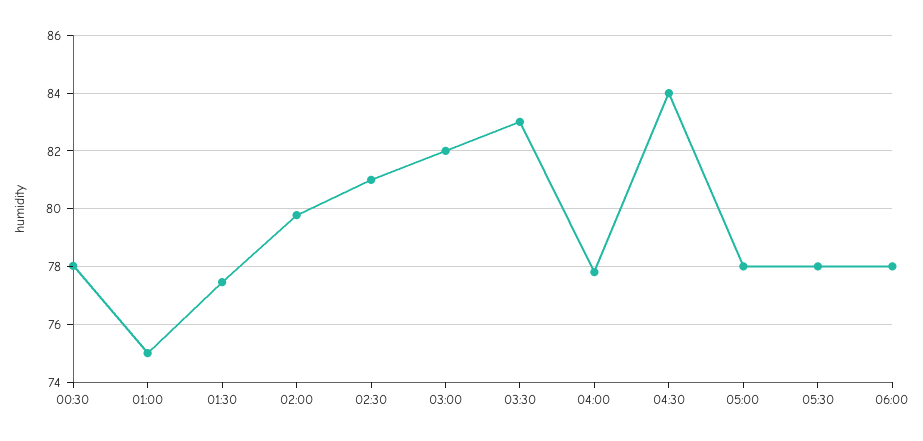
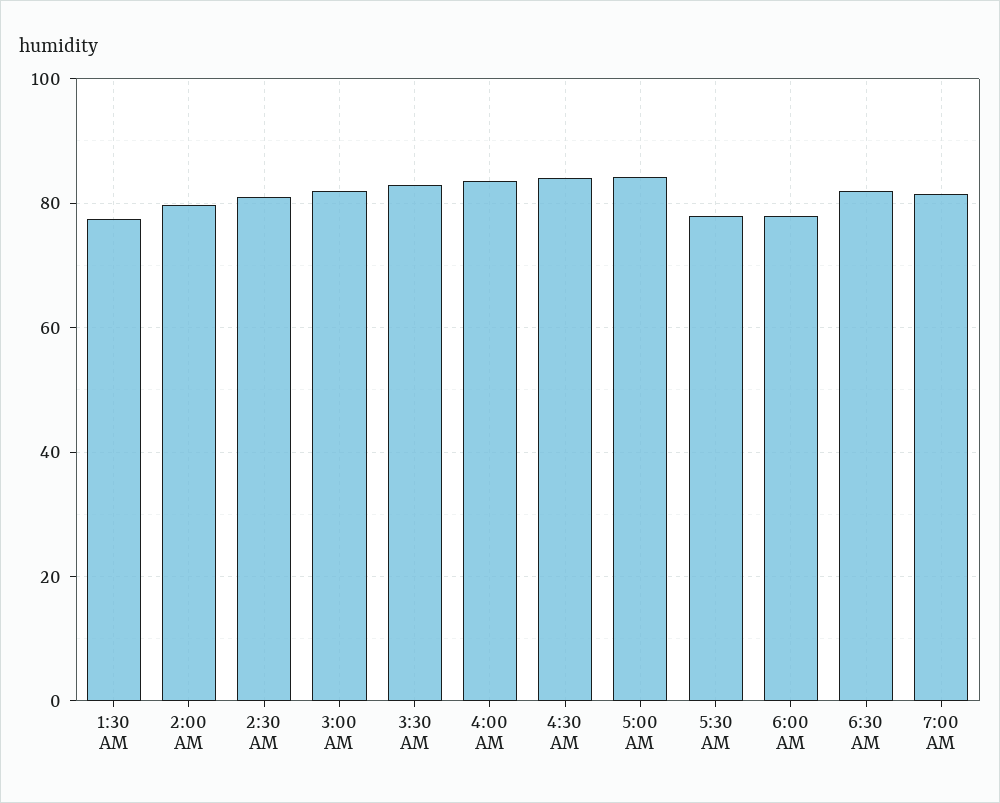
00:30: 78 -> none
01:00: 75 -> none
04:00: 77.75 -> 84
05:00: 78 -> 84
6:30 AM: none -> 82
7:00 AM: none -> 82

